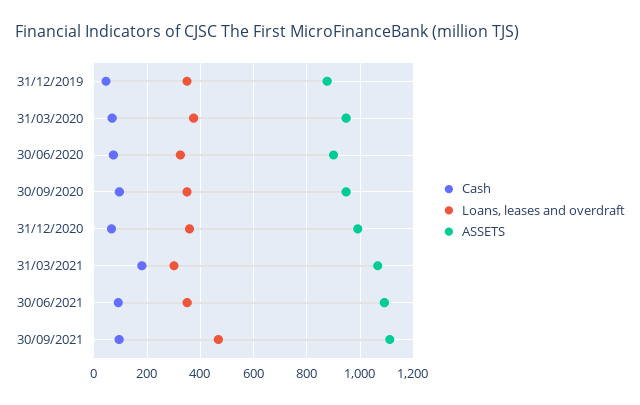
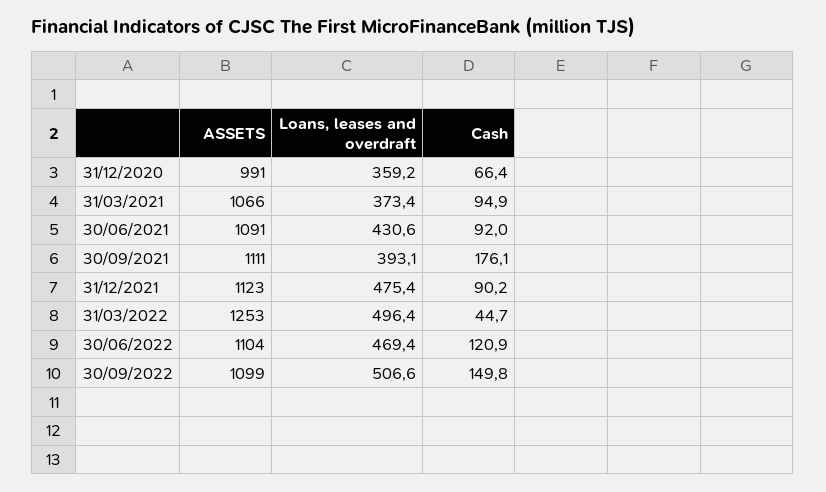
Cash, 31/12/2019: 50 -> none
Loans, leases and overdraft, 31/12/2019: 350 -> none
ASSETS, 31/12/2019: 875 -> none
Cash, 31/03/2020: 75 -> none
Loans, leases and overdraft, 31/03/2020: 375 -> none
ASSETS, 31/03/2020: 950 -> none
Cash, 30/06/2020: 75 -> none
Loans, leases and overdraft, 30/06/2020: 325 -> none
ASSETS, 30/06/2020: 900 -> none
Cash, 30/09/2020: 100 -> none
Loans, leases and overdraft, 30/09/2020: 350 -> none
ASSETS, 30/09/2020: 950 -> none
Cash, 31/03/2021: 175 -> 94.9
Loans, leases and overdraft, 31/03/2021: 300 -> 373.4
Loans, leases and overdraft, 30/06/2021: 350 -> 430.6
Cash, 30/09/2021: 100 -> 176.1
Loans, leases and overdraft, 30/09/2021: 475 -> 393.1
ASSETS, 31/12/2021: none -> 1123
Loans, leases and overdraft, 31/12/2021: none -> 475.4
Cash, 31/12/2021: none -> 90.2
ASSETS, 31/03/2022: none -> 1253
Loans, leases and overdraft, 31/03/2022: none -> 496.4
Cash, 31/03/2022: none -> 44.7
ASSETS, 30/06/2022: none -> 1104
Loans, leases and overdraft, 30/06/2022: none -> 469.4
Cash, 30/06/2022: none -> 120.9
ASSETS, 30/09/2022: none -> 1099
Loans, leases and overdraft, 30/09/2022: none -> 506.6
Cash, 30/09/2022: none -> 149.8

